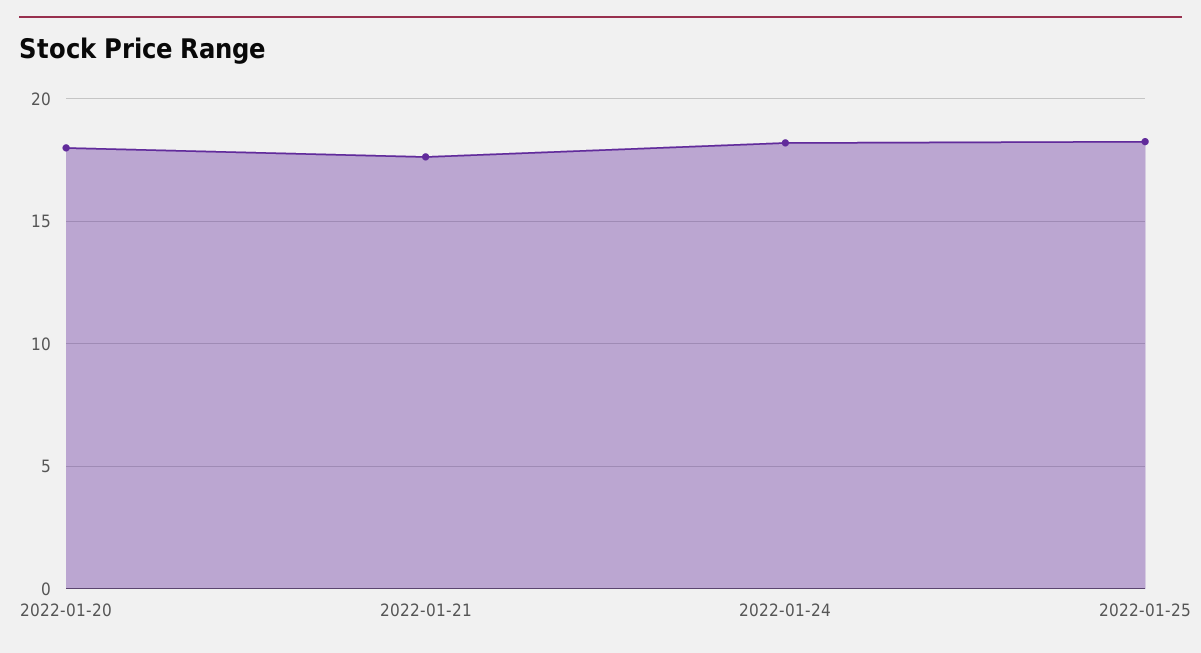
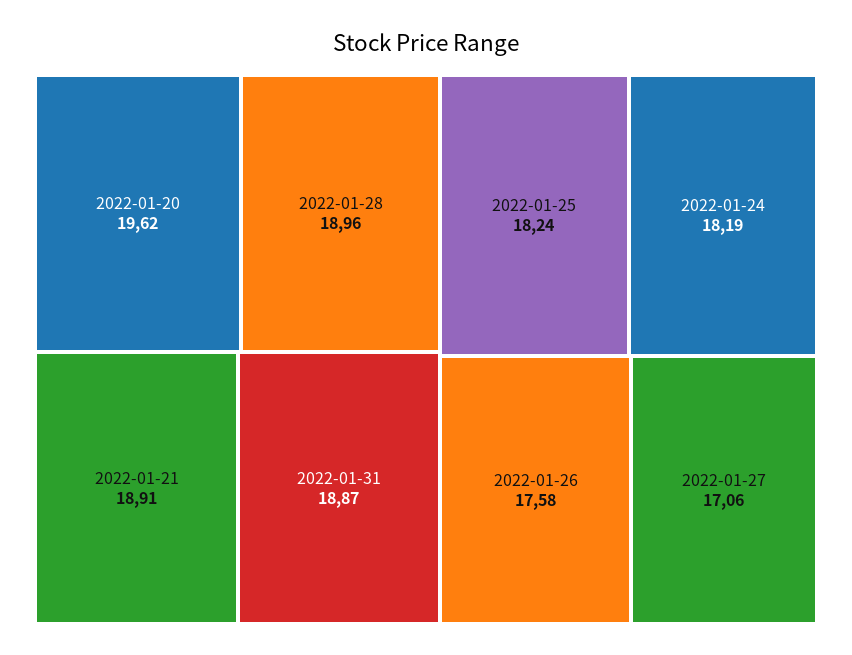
2022-01-20: 18 -> 19.62
2022-01-21: 17.5 -> 18.91
2022-01-28: none -> 18.96
2022-01-31: none -> 18.87
2022-01-26: none -> 17.58
2022-01-27: none -> 17.06

